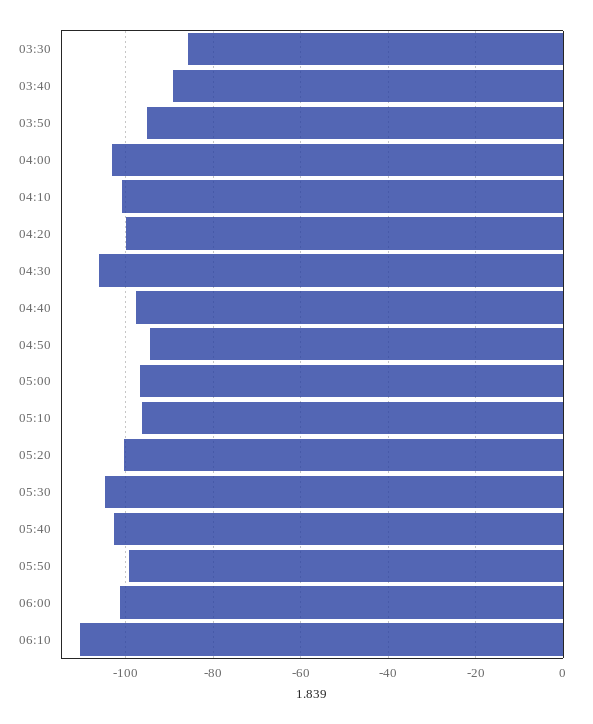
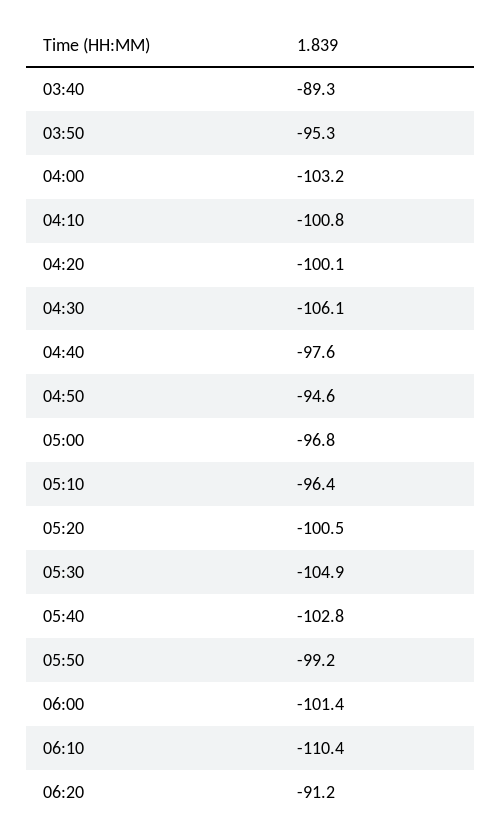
03:30: -86 -> none
06:20: none -> -91.2

